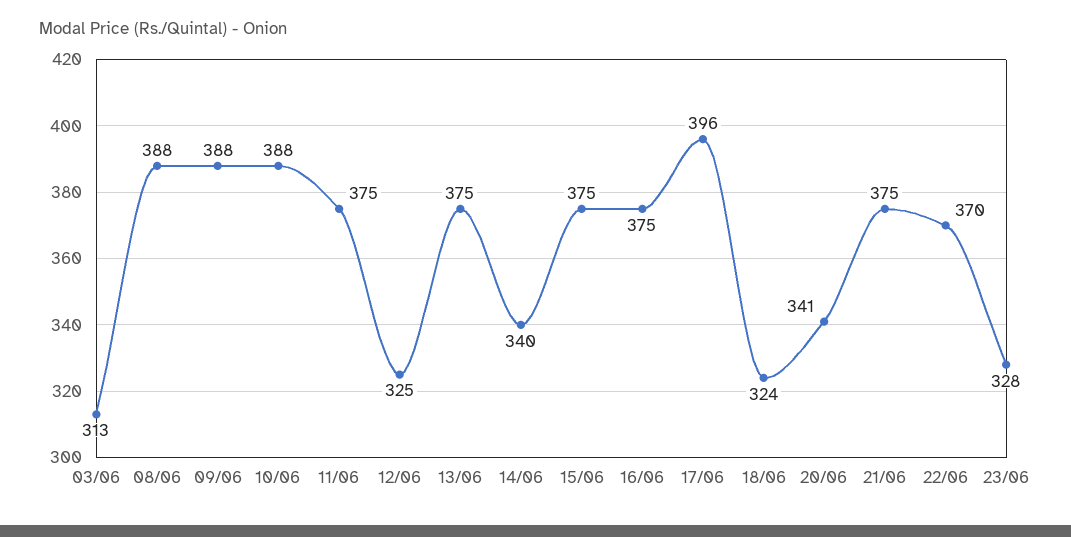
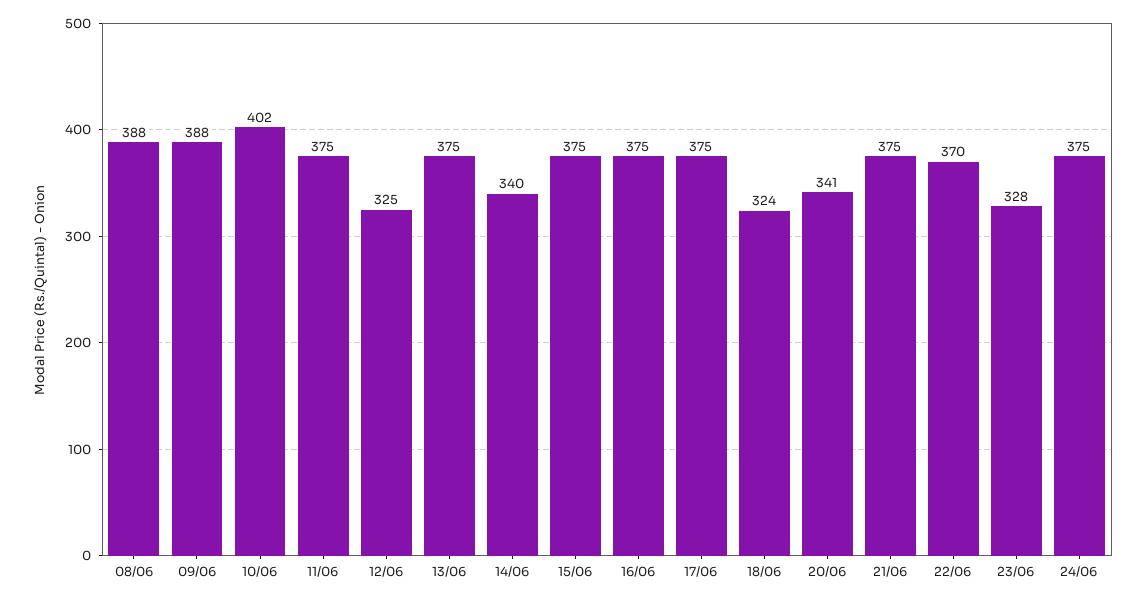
03/06: 313 -> none
10/06: 388 -> 402
17/06: 396 -> 375
24/06: none -> 375

